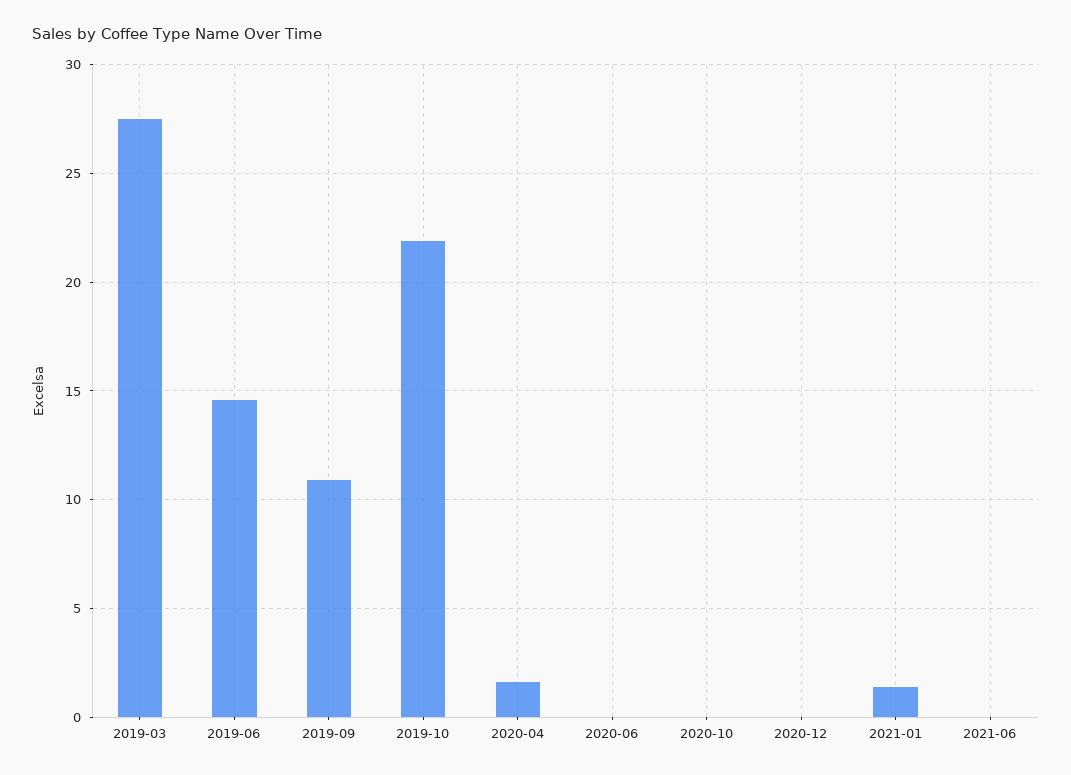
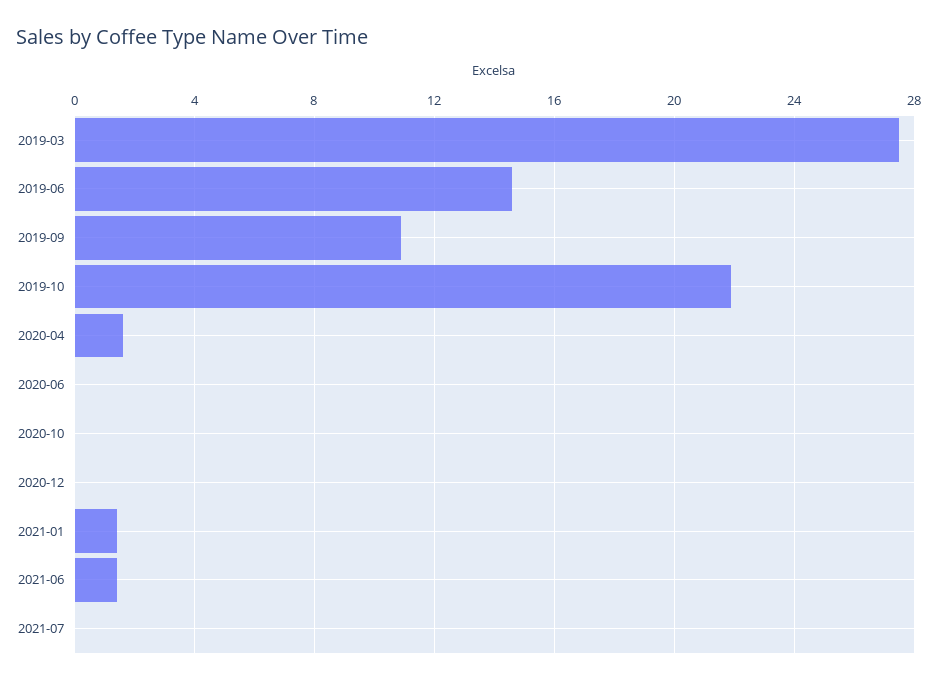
2021-06: 0 -> 1.5
2021-07: none -> 0

